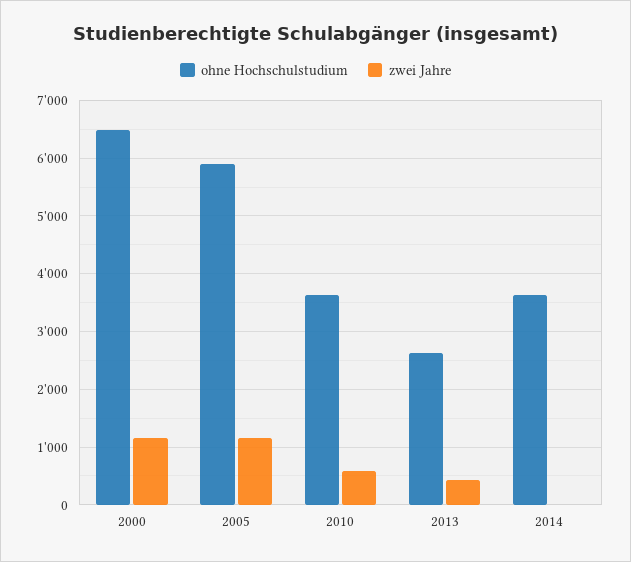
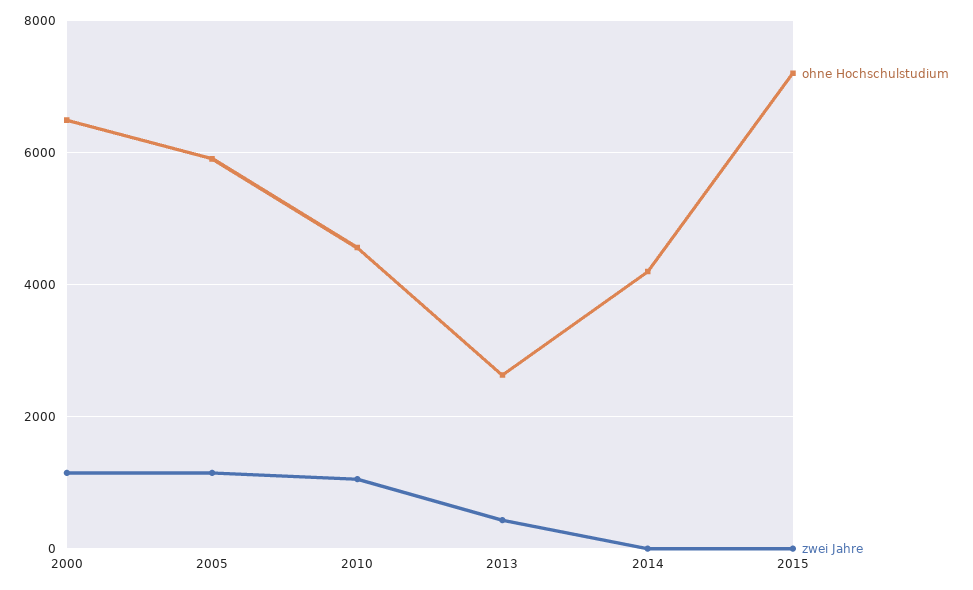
ohne Hochschulstudium, 2010: 3600 -> 4600
zwei Jahre, 2010: 600 -> 1000
ohne Hochschulstudium, 2014: 3600 -> 4200
ohne Hochschulstudium, 2015: none -> 7200
zwei Jahre, 2015: none -> 0

